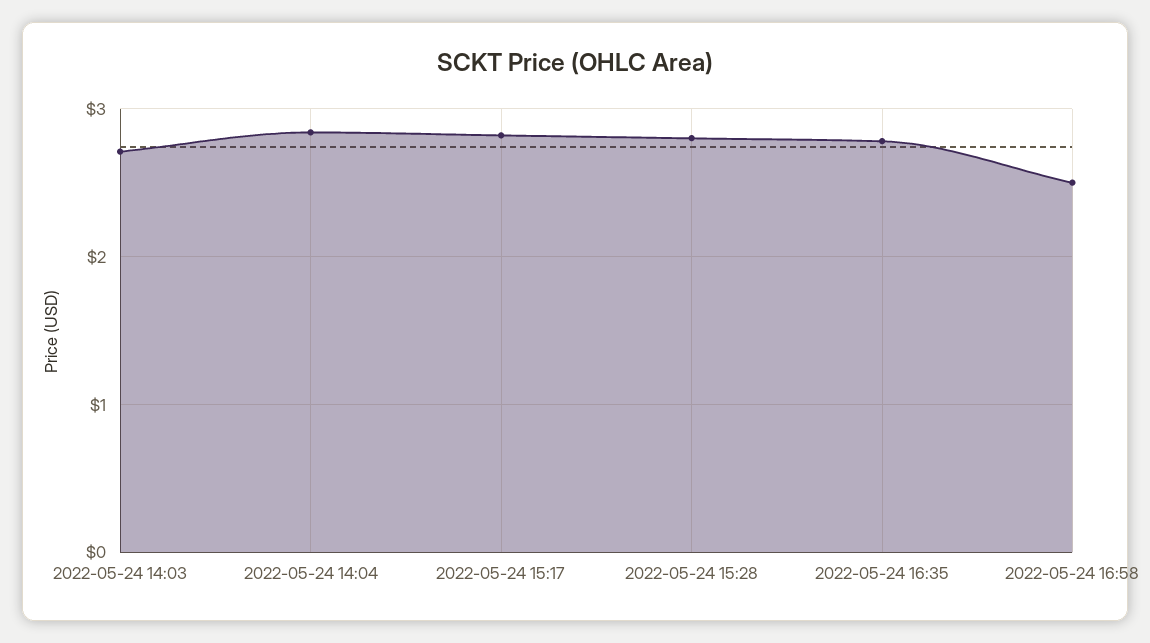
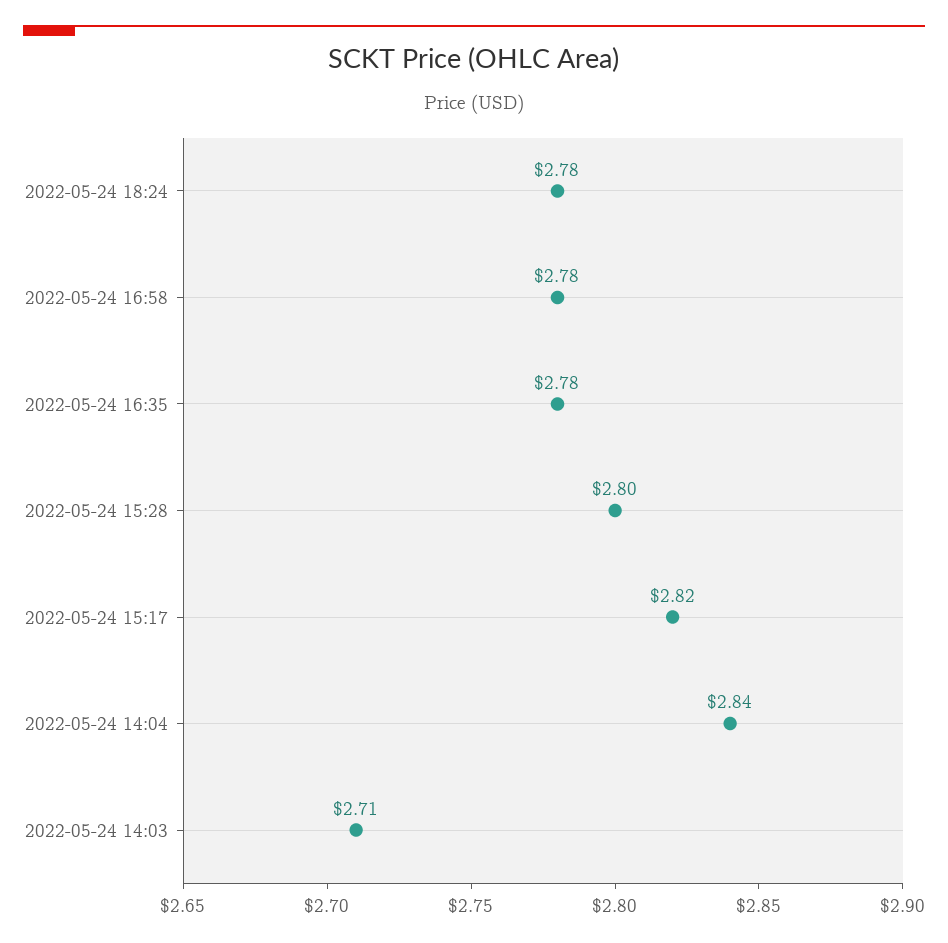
2022-05-24 16:58: 2.5 -> 2.78
2022-05-24 18:24: none -> 2.78

